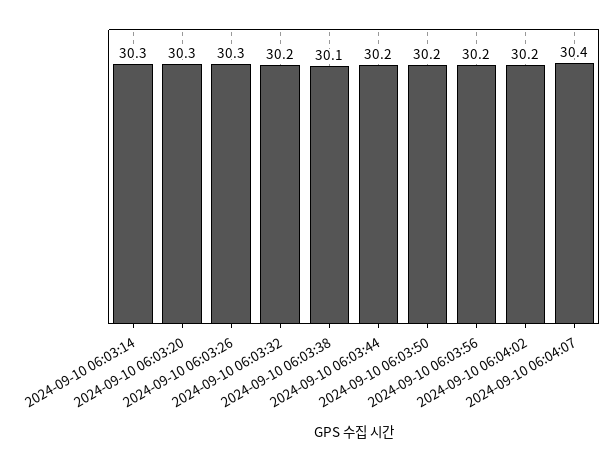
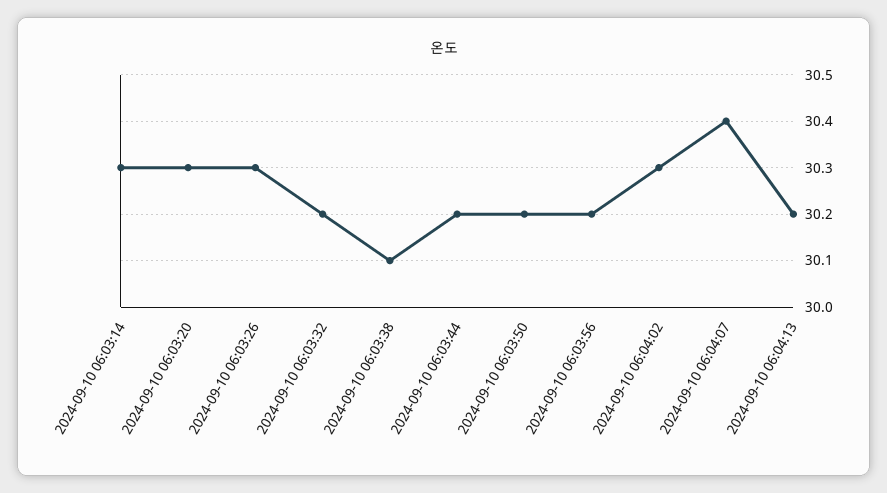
2024-09-10 06:04:02: 30.2 -> 30.3
2024-09-10 06:04:13: none -> 30.2

